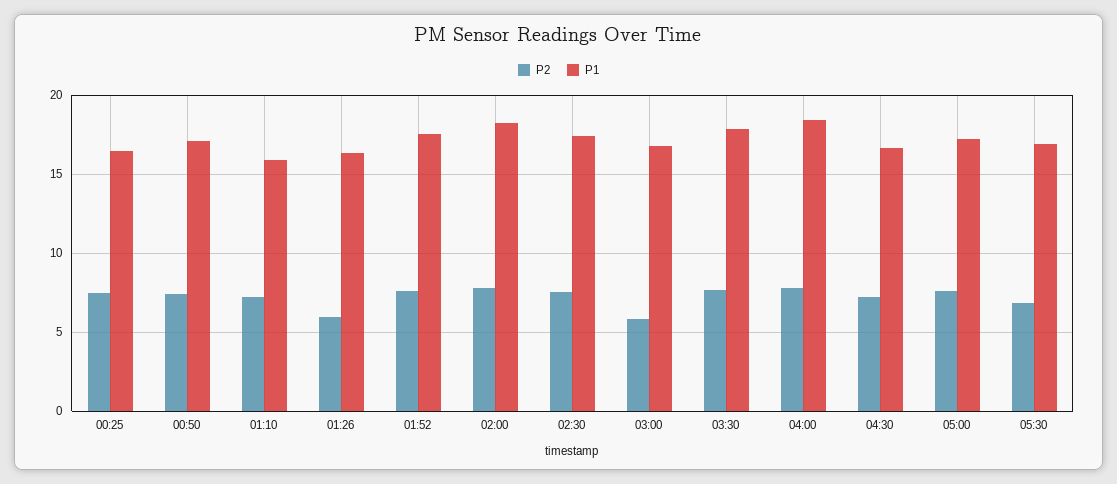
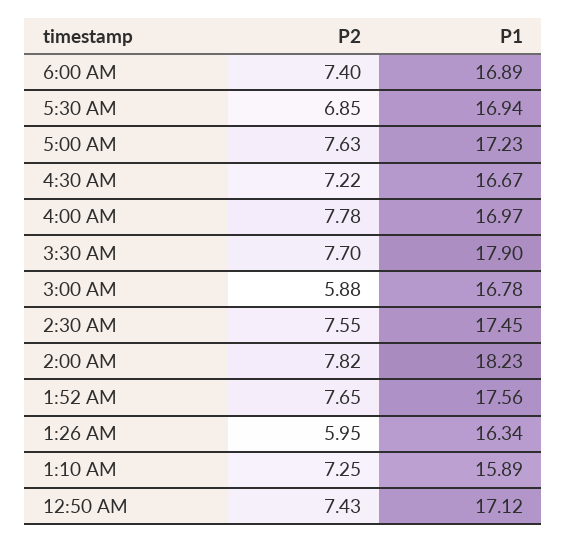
P2, 00:25: 7.5 -> none
P1, 00:25: 16.5 -> none
P1, 04:00: 18.5 -> 16.97
P2, 6:00 AM: none -> 7.4
P1, 6:00 AM: none -> 16.89

